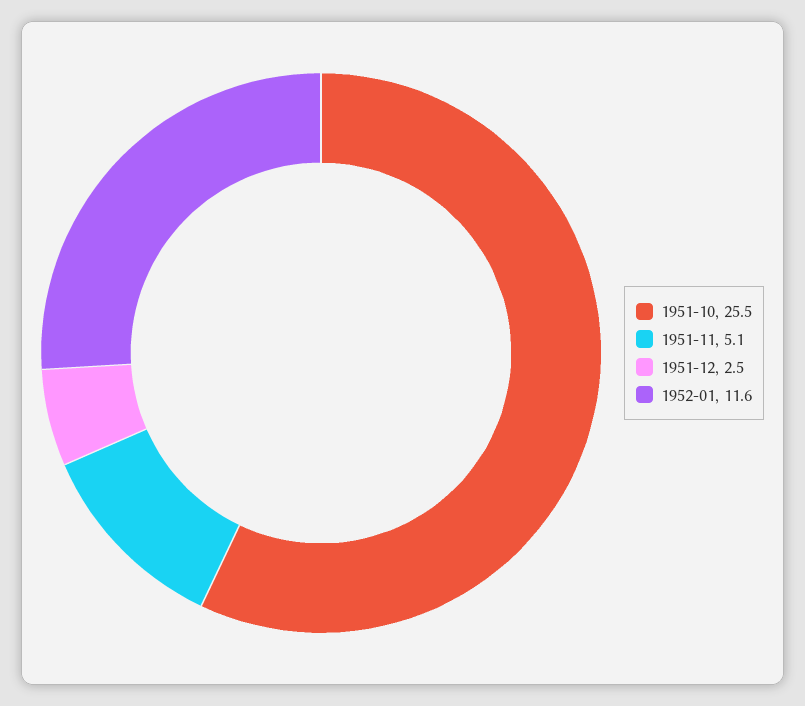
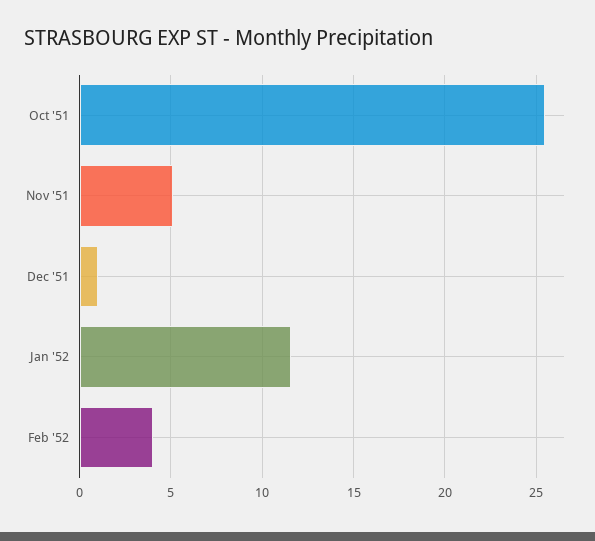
1951-12: 2.5 -> 1
Feb '52: none -> 4

